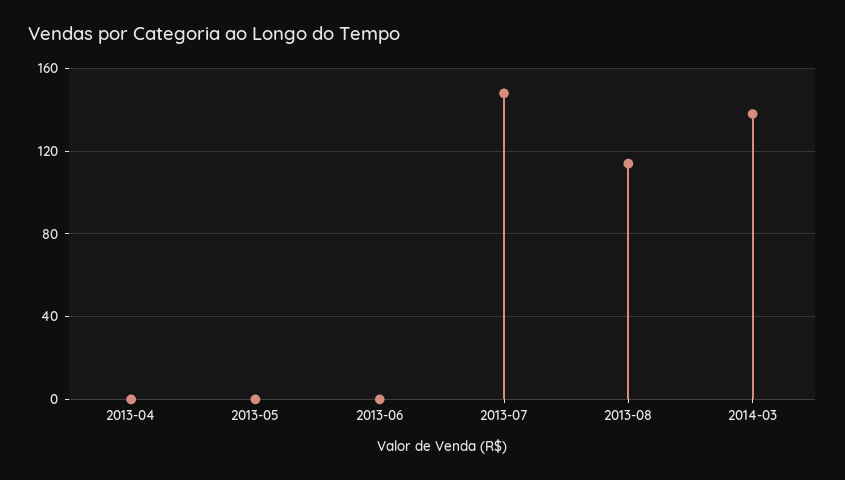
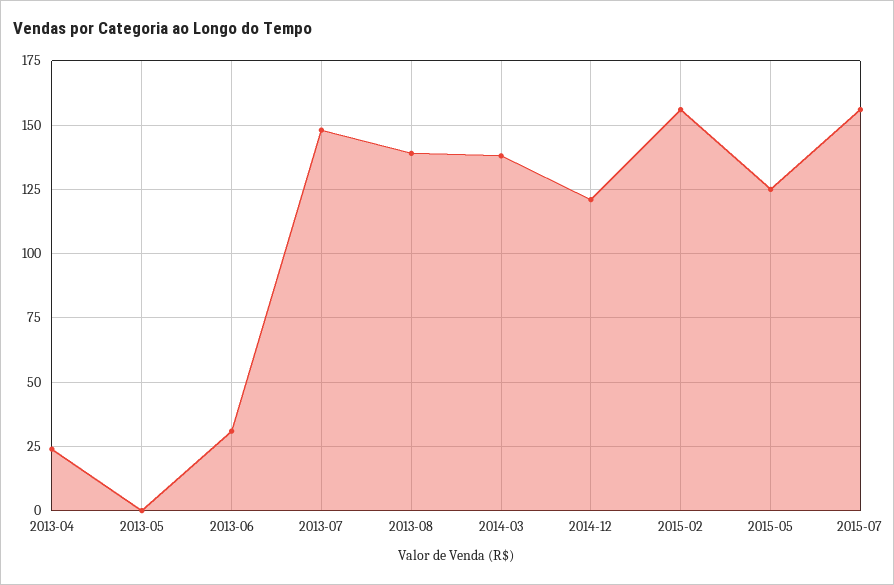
2013-04: 0 -> 25
2013-06: 0 -> 30
2013-08: 115 -> 140
2014-12: none -> 120
2015-02: none -> 155
2015-05: none -> 125
2015-07: none -> 155

